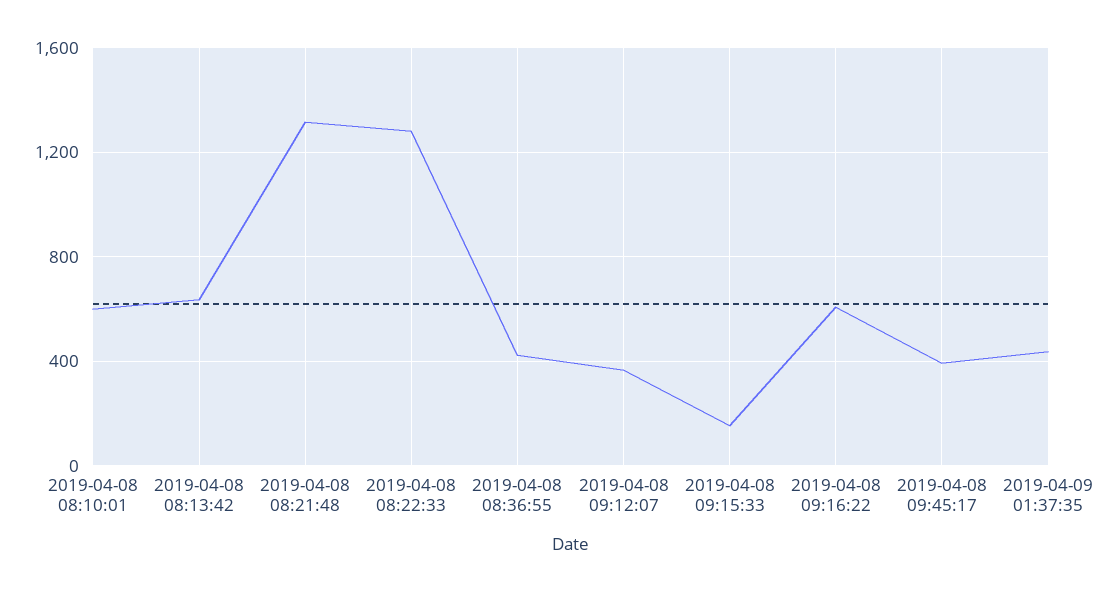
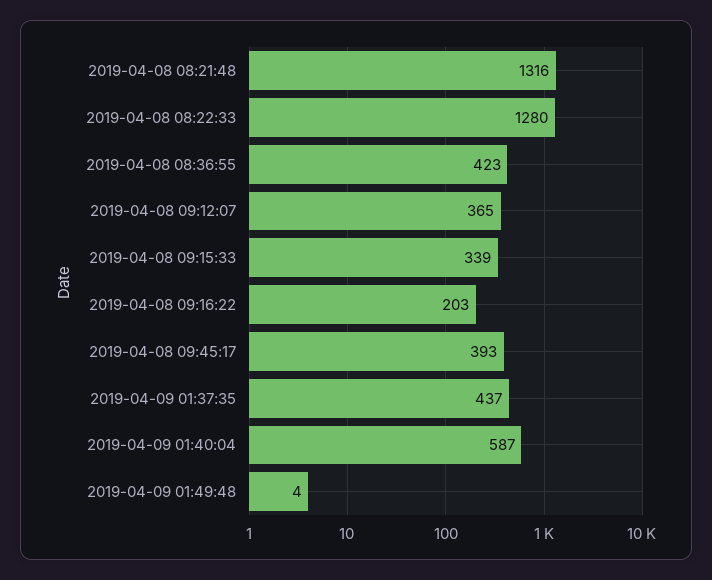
2019-04-08 08:10:01: 600 -> none
2019-04-08 08:13:42: 650 -> none
2019-04-08 09:15:33: 150 -> 339
2019-04-08 09:16:22: 600 -> 203
2019-04-09 01:40:04: none -> 587
2019-04-09 01:49:48: none -> 4

